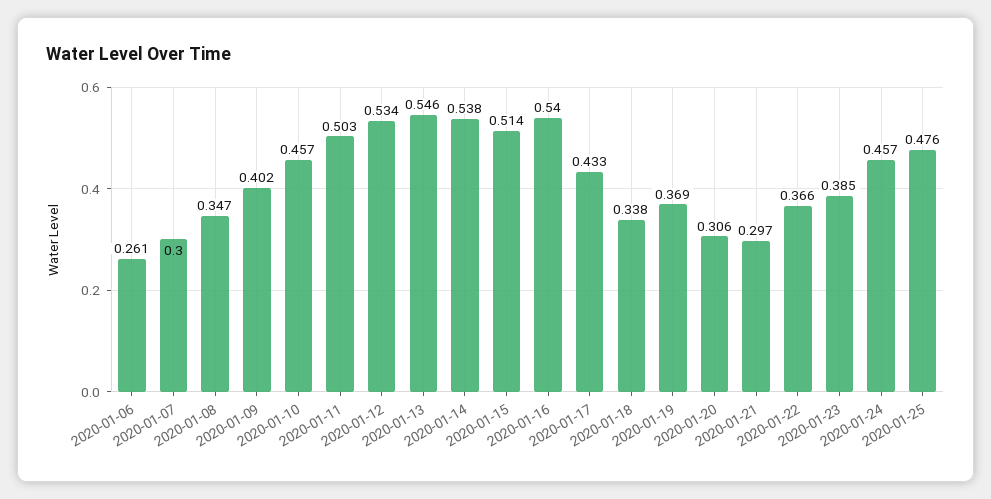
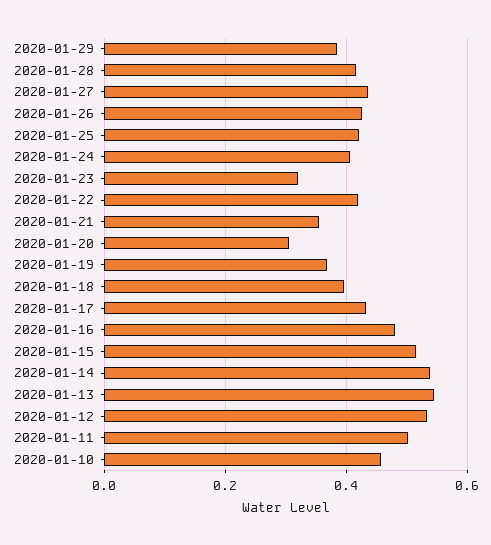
2020-01-06: 0.261 -> none
2020-01-07: 0.3 -> none
2020-01-08: 0.347 -> none
2020-01-09: 0.402 -> none
2020-01-16: 0.54 -> 0.48
2020-01-18: 0.338 -> 0.4
2020-01-21: 0.297 -> 0.36
2020-01-22: 0.366 -> 0.42
2020-01-23: 0.385 -> 0.32
2020-01-24: 0.457 -> 0.4
2020-01-25: 0.476 -> 0.42
2020-01-29: none -> 0.38
2020-01-28: none -> 0.42
2020-01-27: none -> 0.44
2020-01-26: none -> 0.42

